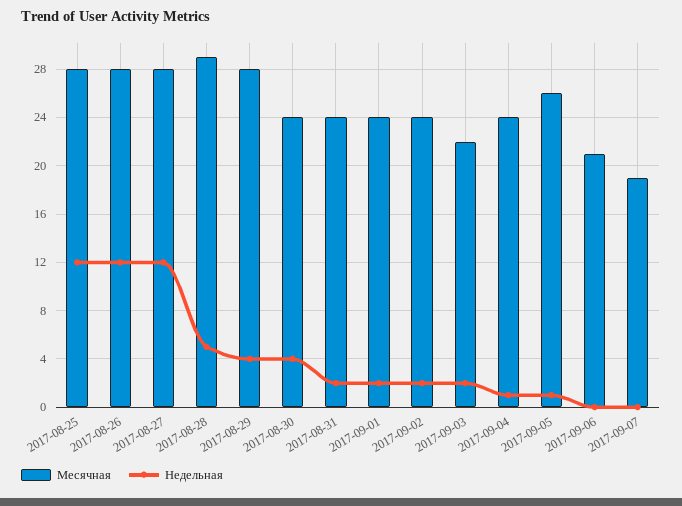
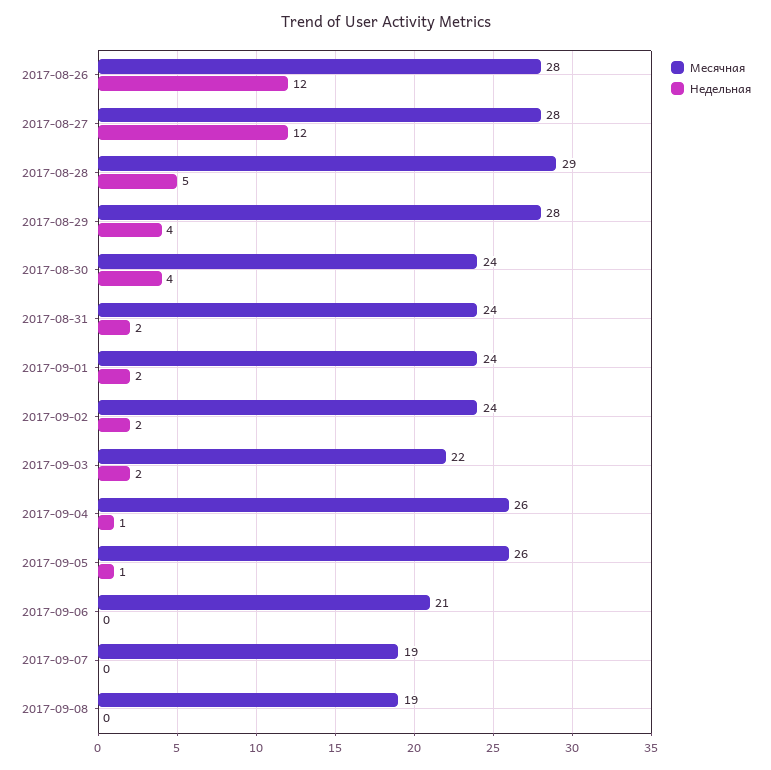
Месячная, 2017-08-25: 28 -> none
Недельная, 2017-08-25: 12 -> none
Месячная, 2017-09-04: 24 -> 26
Месячная, 2017-09-08: none -> 19
Недельная, 2017-09-08: none -> 0

